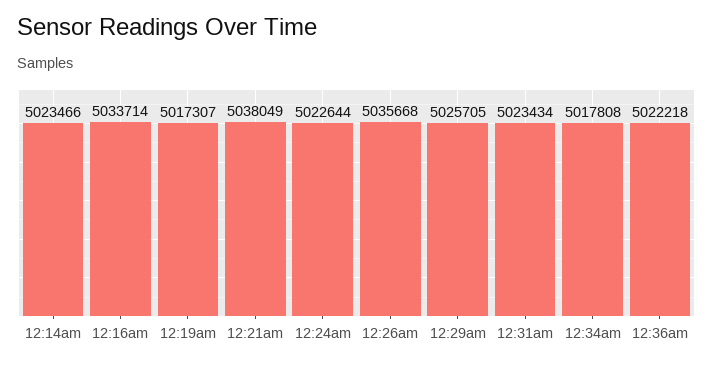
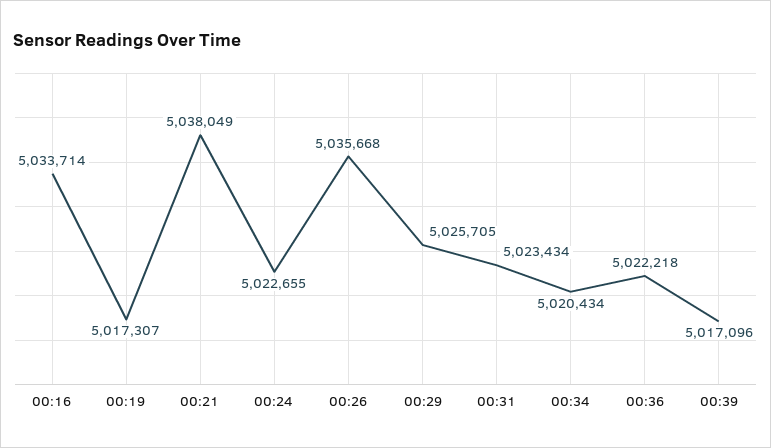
12:14am: 5023466 -> none
12:24am: 5022644 -> 5022655
12:34am: 5017808 -> 5020434
00:39: none -> 5017096

